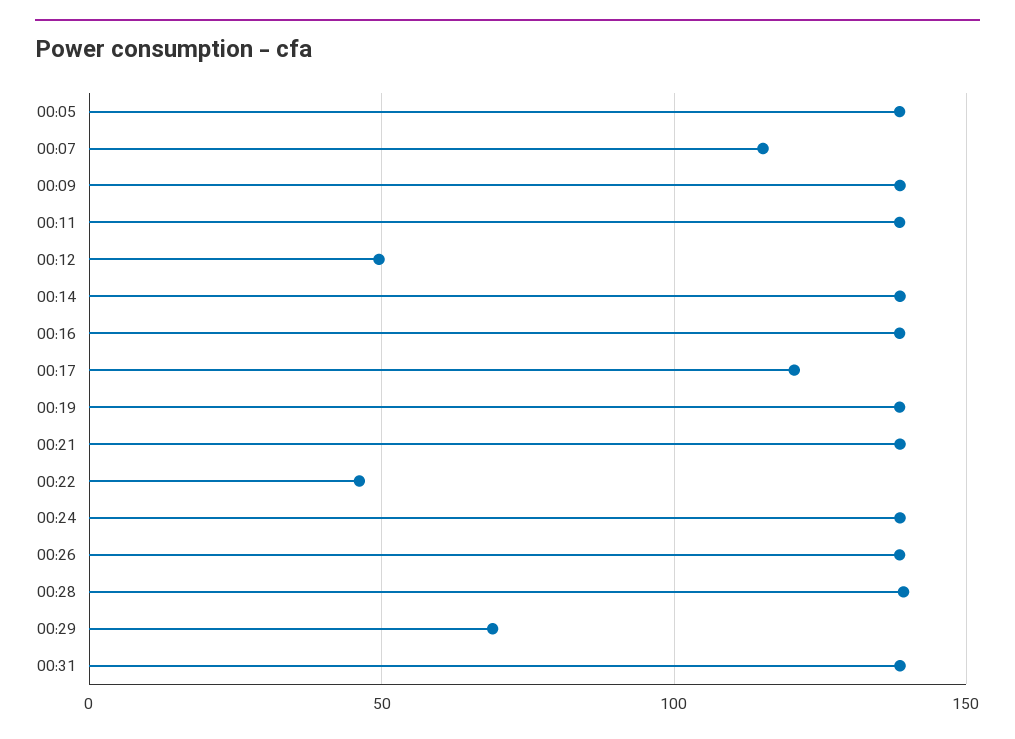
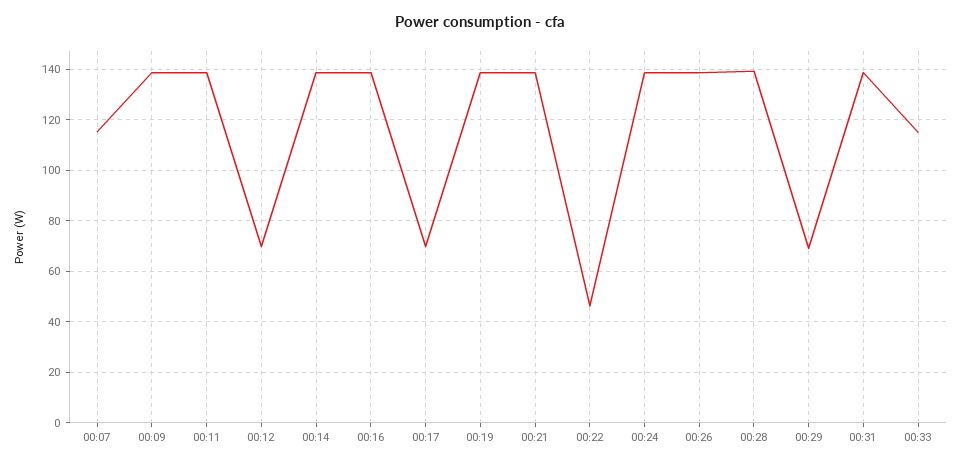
00:05: 140 -> none
00:12: 50 -> 70
00:17: 120 -> 70
00:33: none -> 115

